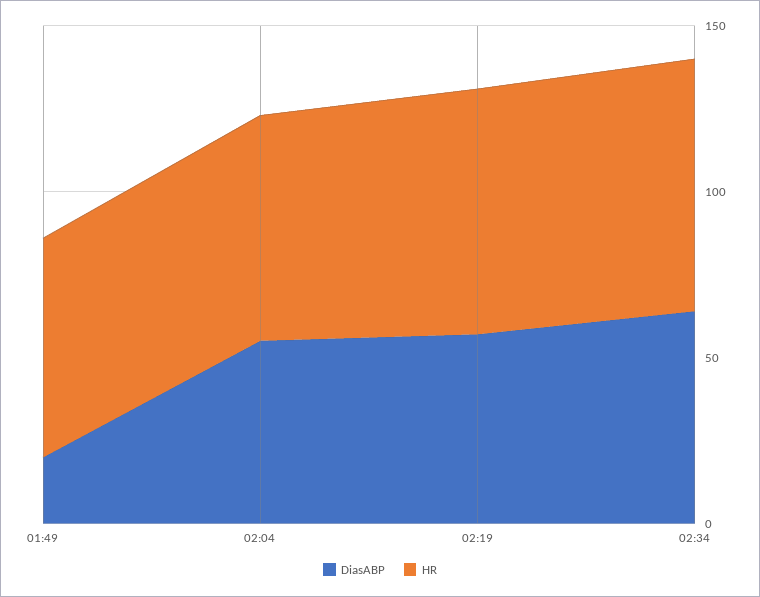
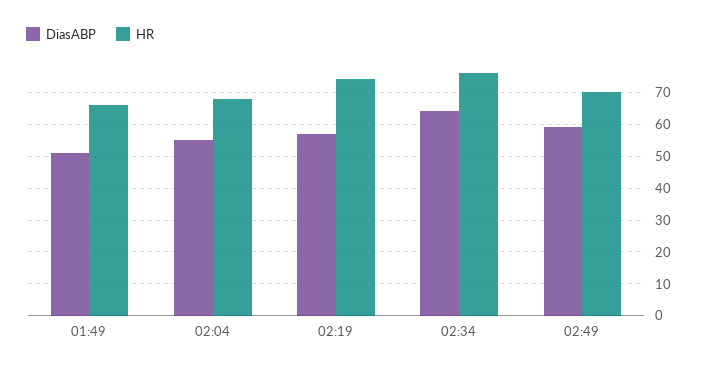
DiasABP, 01:49: 20 -> 50
DiasABP, 02:49: none -> 60
HR, 02:49: none -> 70

